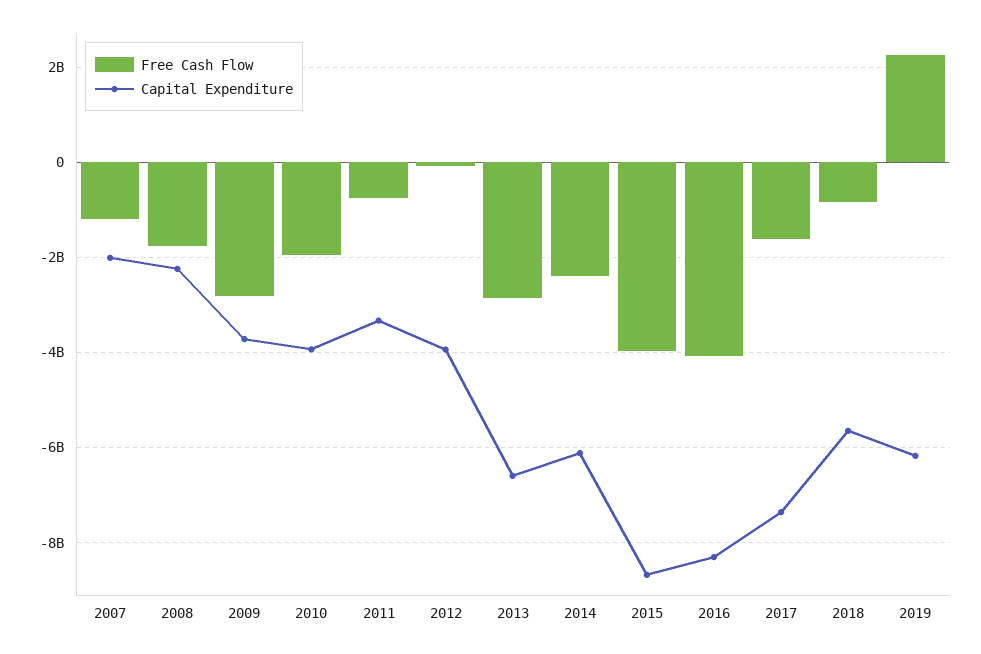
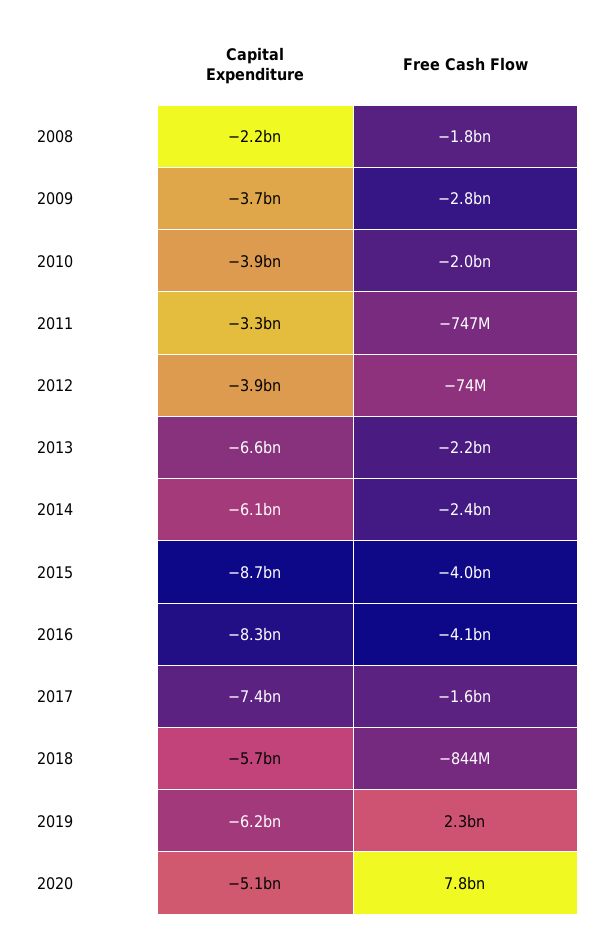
Free Cash Flow, 2007: -1200000000 -> none
Capital Expenditure, 2007: -2000000000 -> none
Free Cash Flow, 2013: -2800000000 -> -2200000000
Capital Expenditure, 2020: none -> -5100000000
Free Cash Flow, 2020: none -> 7800000000

